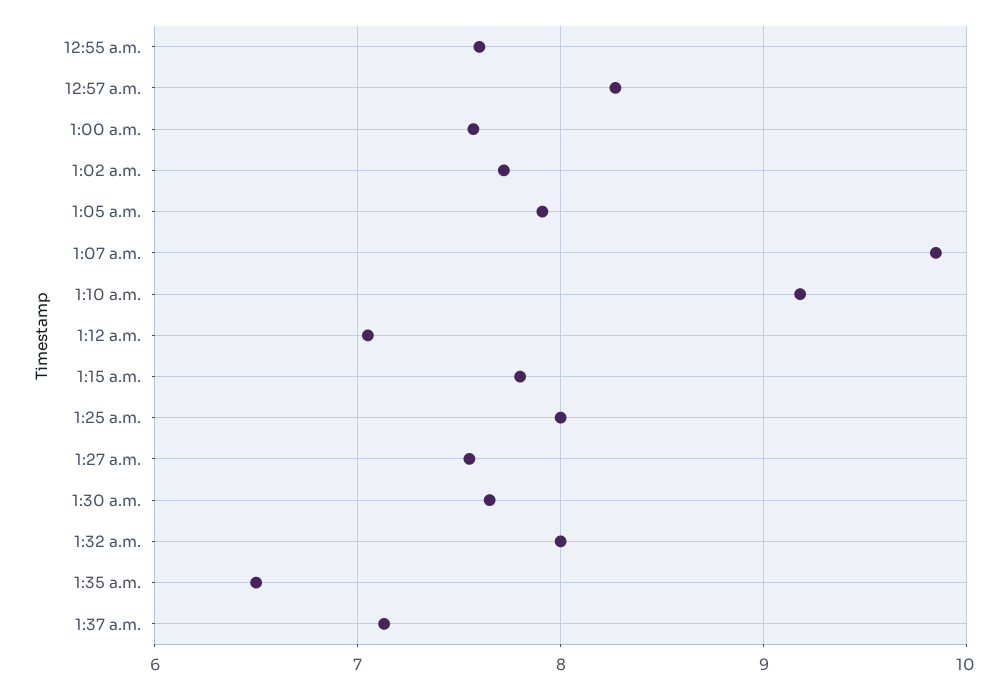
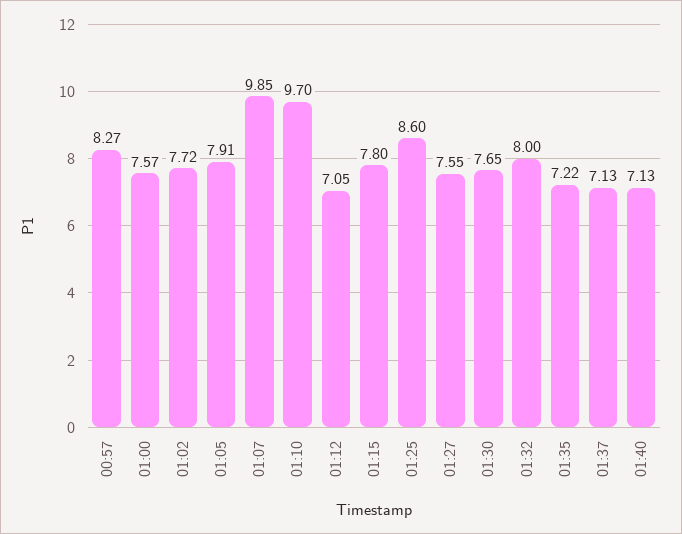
12:55 a.m.: 7.6 -> none
1:10 a.m.: 9.2 -> 9.7
1:25 a.m.: 8 -> 8.6
1:35 a.m.: 6.5 -> 7.22
01:40: none -> 7.13

